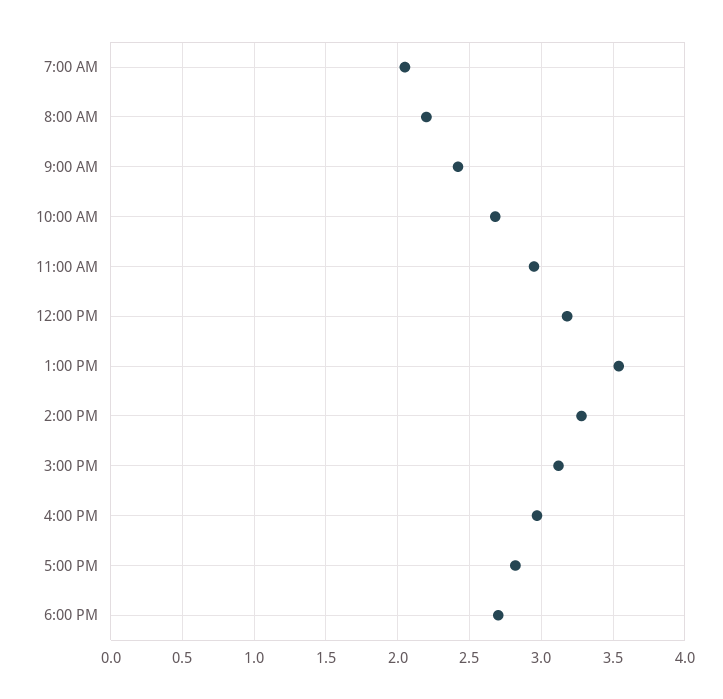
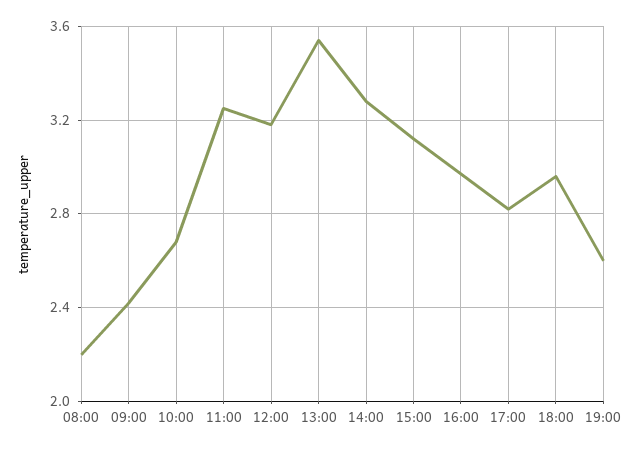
7:00 AM: 2.05 -> none
11:00 AM: 2.95 -> 3.25
6:00 PM: 2.7 -> 2.95
19:00: none -> 2.6

